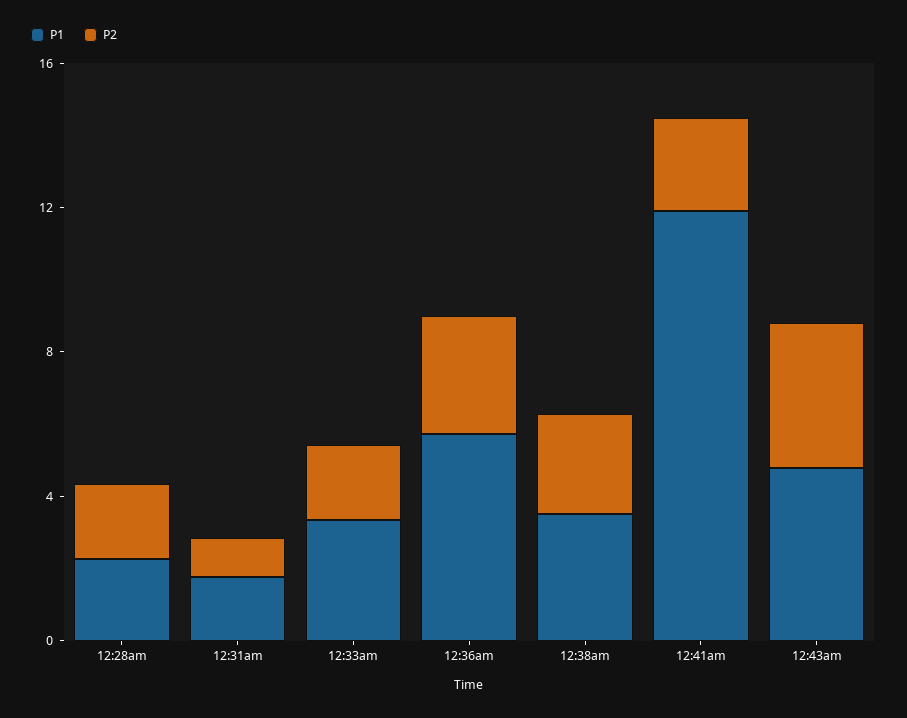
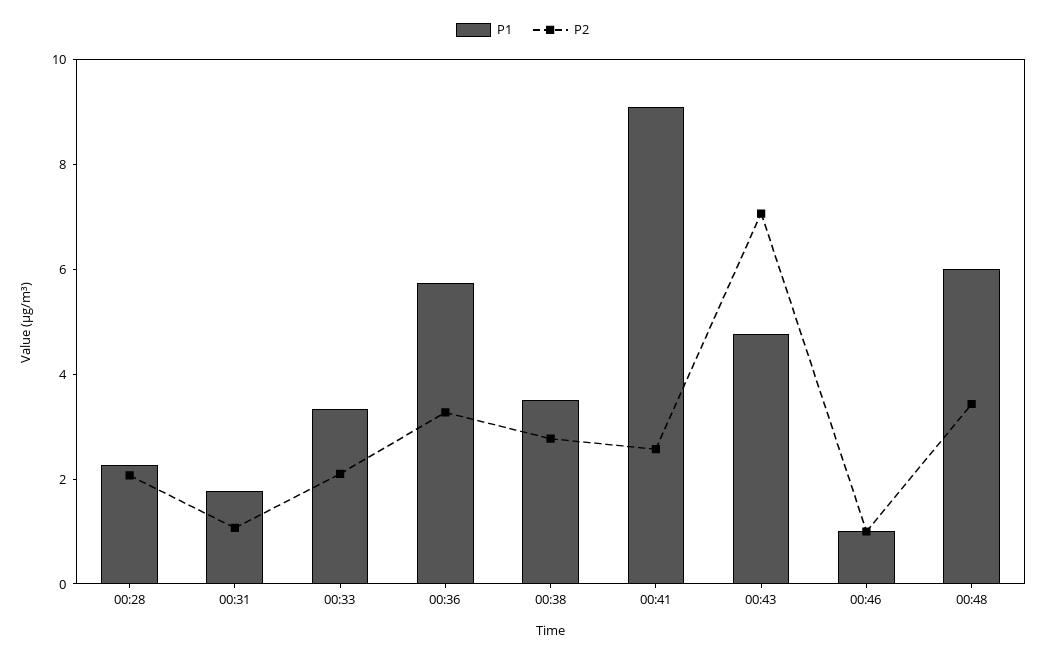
P1, 12:41am: 12 -> 9
P2, 12:43am: 4 -> 7
P1, 00:46: none -> 1
P2, 00:46: none -> 1
P1, 00:48: none -> 6
P2, 00:48: none -> 3.5

